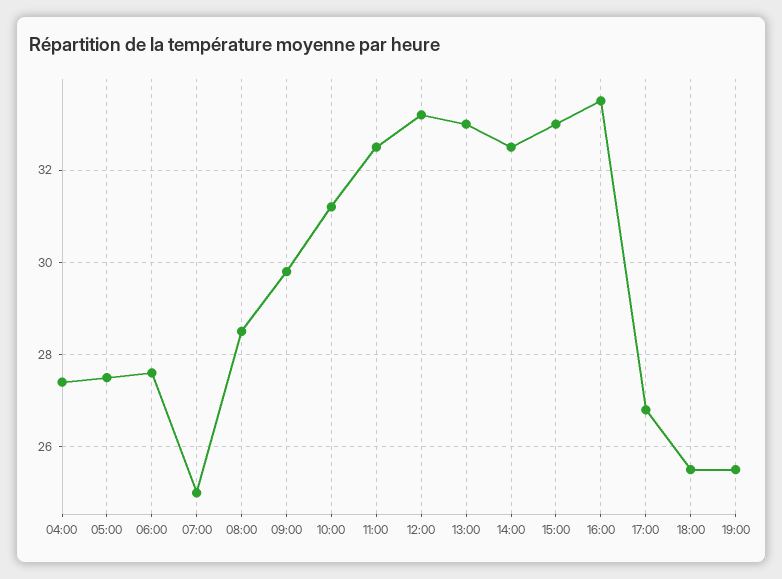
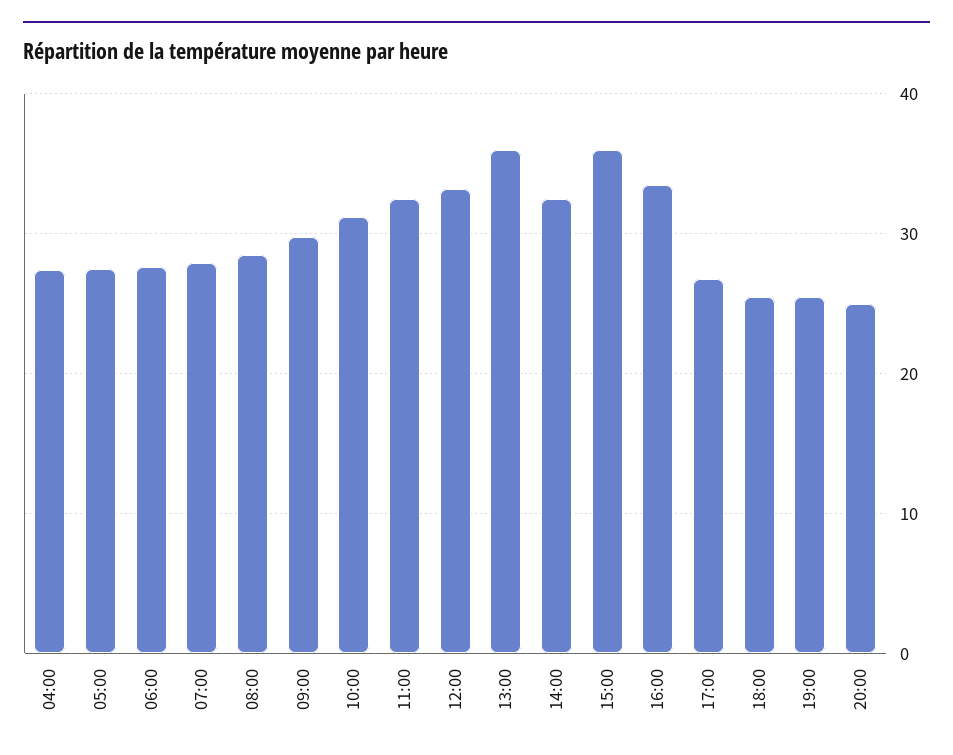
07:00: 25 -> 28
13:00: 33 -> 36
15:00: 33 -> 36
20:00: none -> 25

